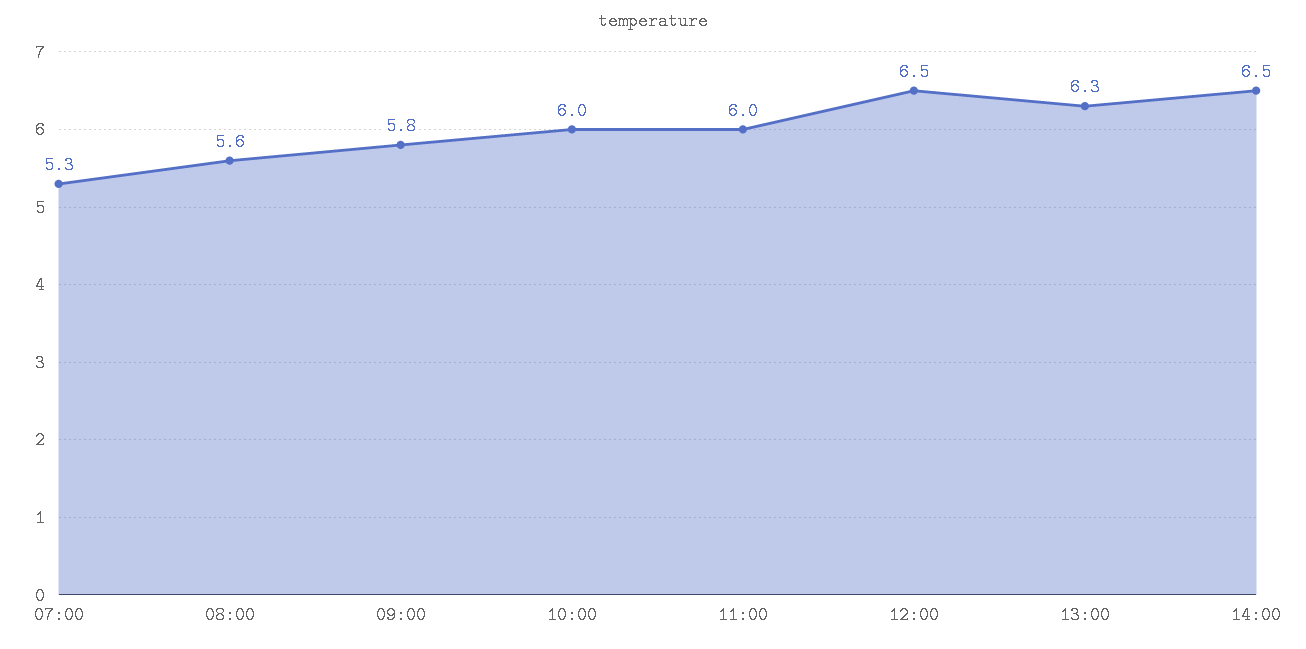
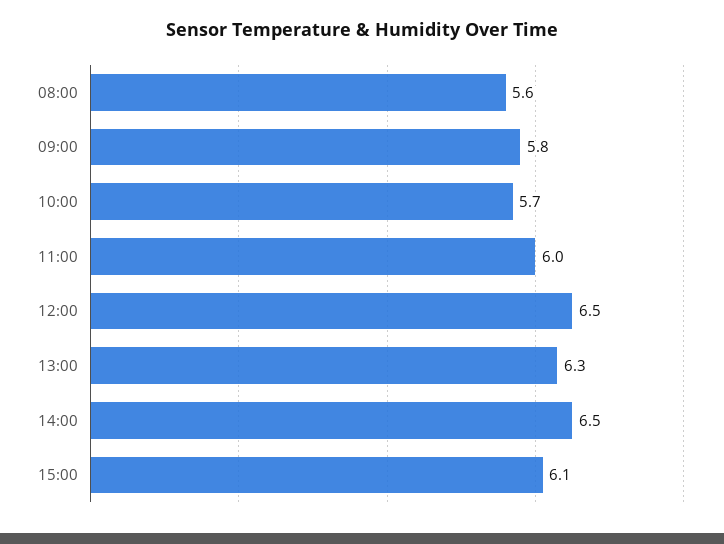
07:00: 5.3 -> none
10:00: 6 -> 5.7
15:00: none -> 6.1

